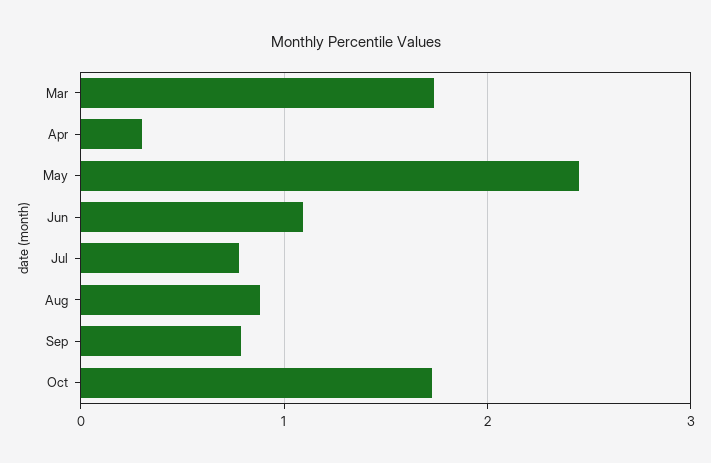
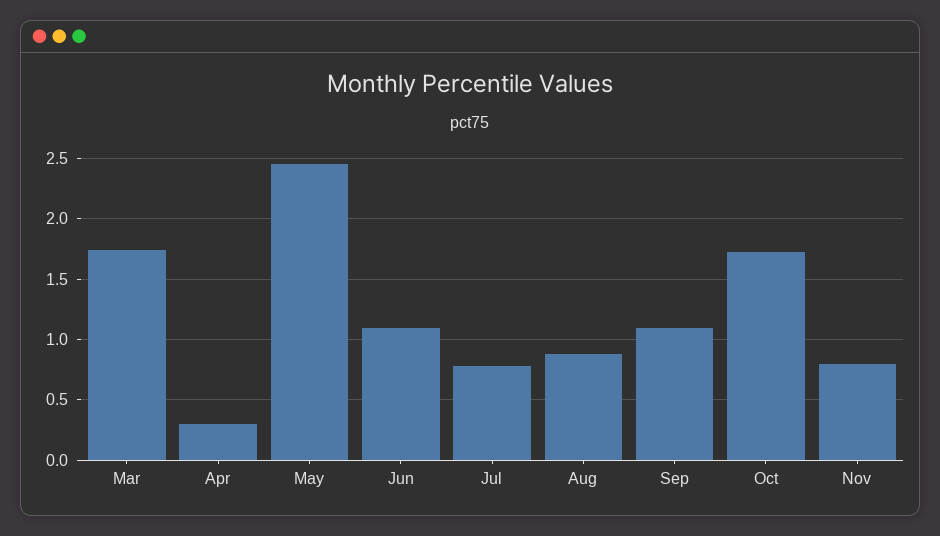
Sep: 0.8 -> 1.1
Nov: none -> 0.8

